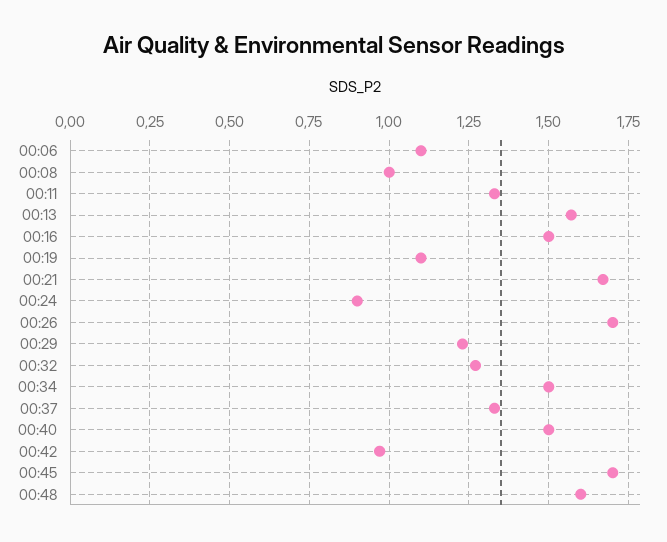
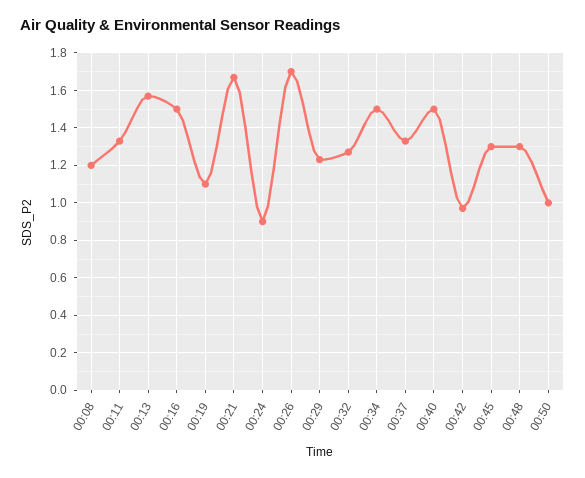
00:06: 1.1 -> none
00:08: 1 -> 1.2
00:45: 1.7 -> 1.3
00:48: 1.6 -> 1.3
00:50: none -> 1

